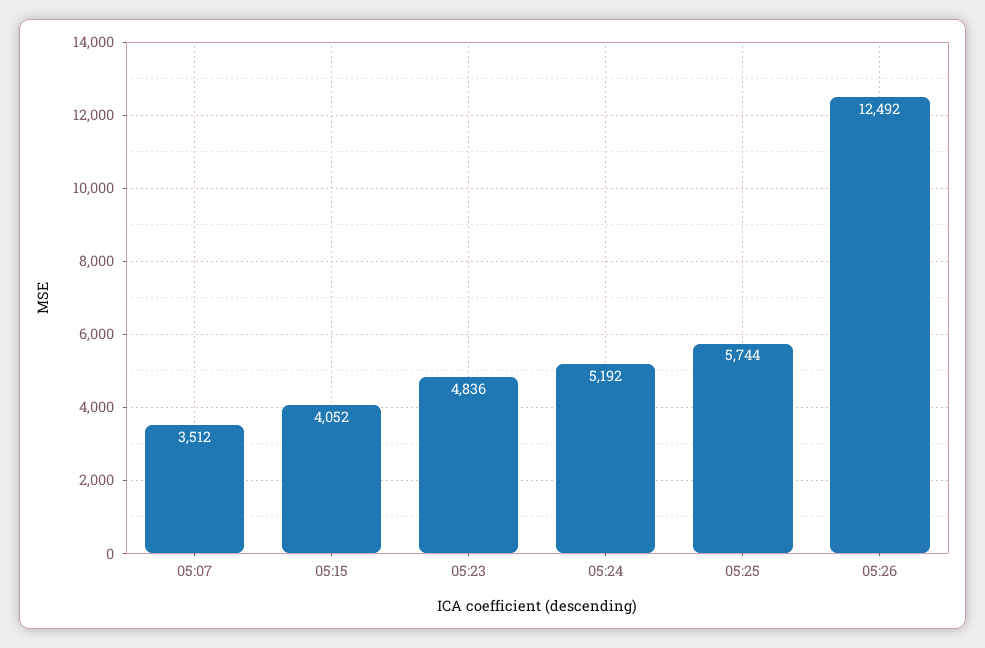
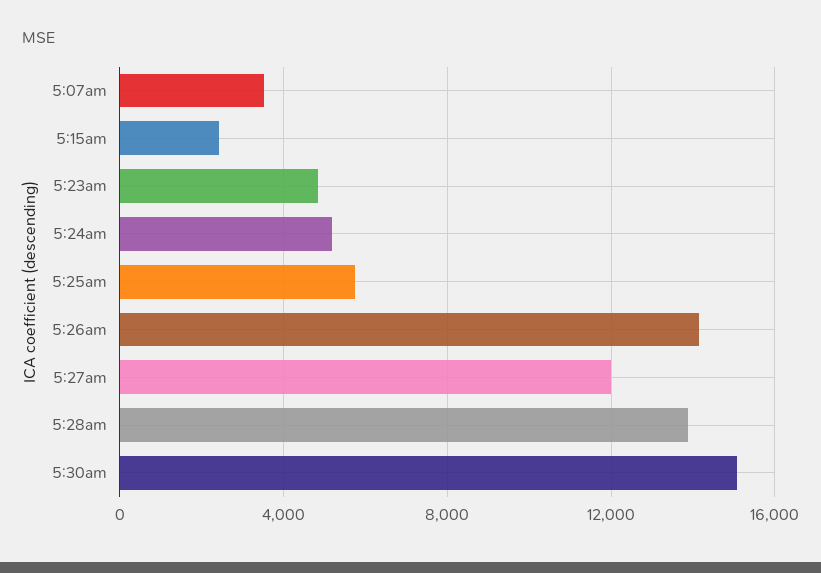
05:15: 4052 -> 2500
05:26: 12492 -> 14000
5:27am: none -> 12000
5:28am: none -> 14000
5:30am: none -> 15000

